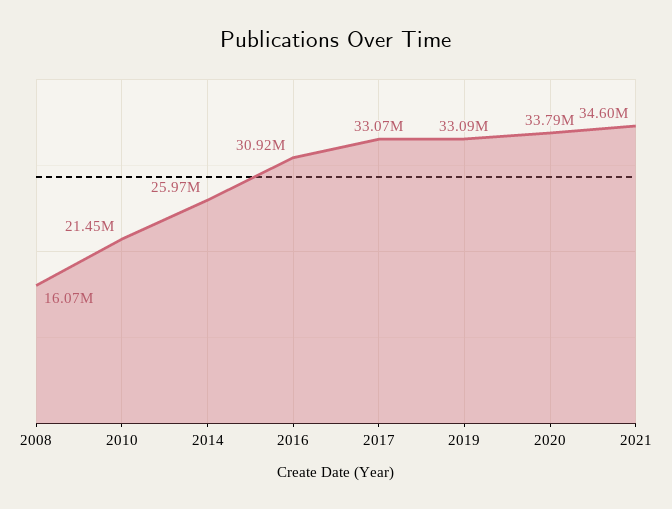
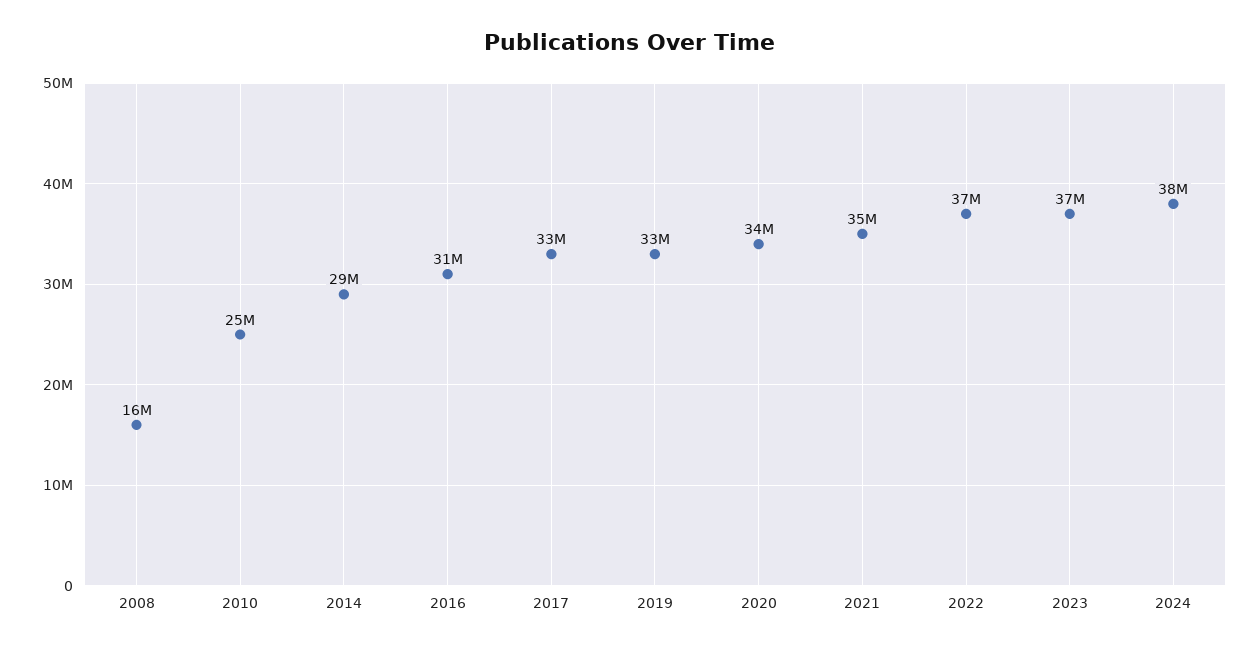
2010: 21450000 -> 25000000
2014: 25970000 -> 29000000
2022: none -> 37000000
2023: none -> 37000000
2024: none -> 38000000

